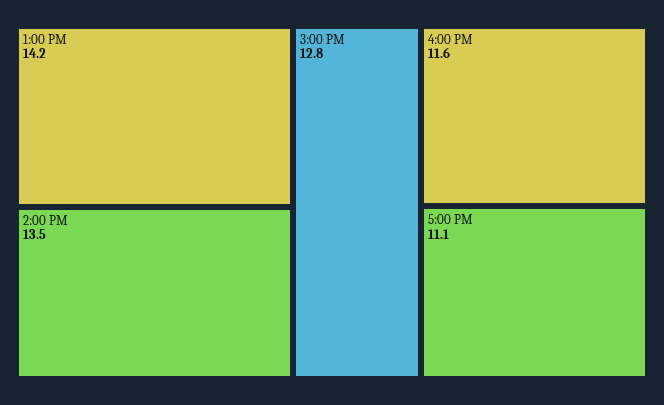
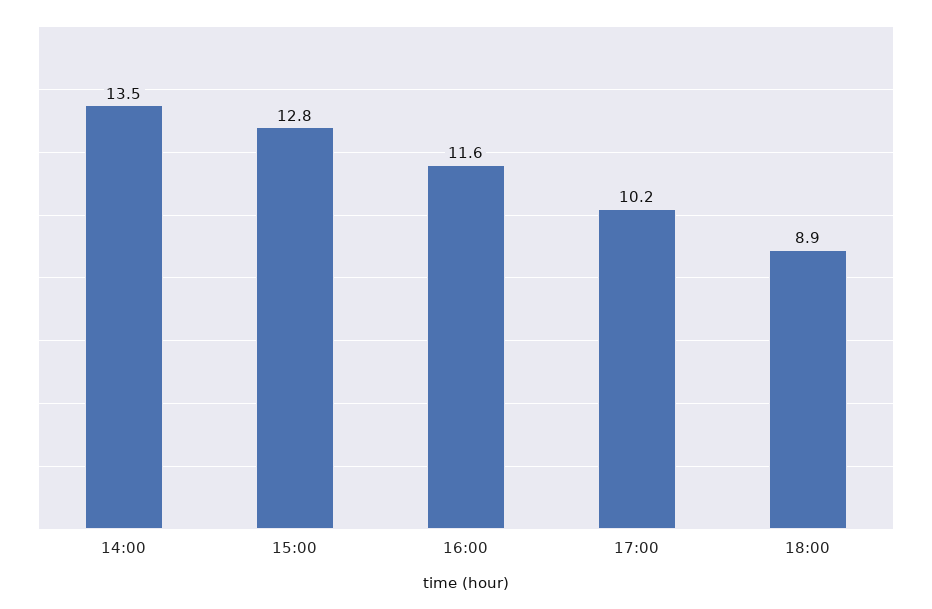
1:00 PM: 14.2 -> none
5:00 PM: 11.1 -> 10.2
18:00: none -> 8.9

